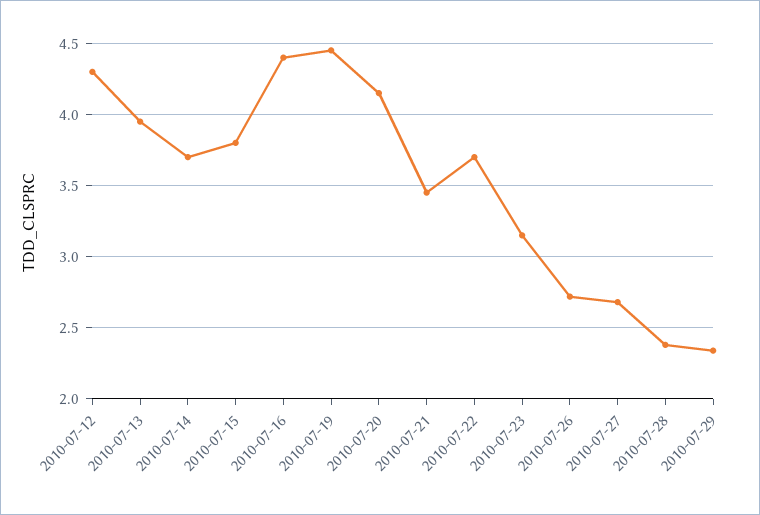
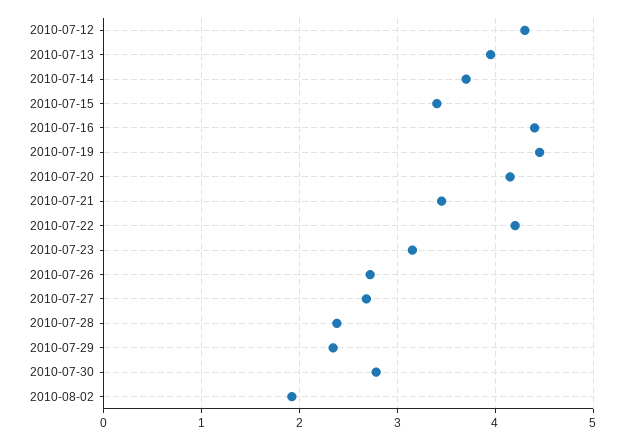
2010-07-15: 3.8 -> 3.4
2010-07-22: 3.7 -> 4.2
2010-07-30: none -> 2.8
2010-08-02: none -> 1.9

